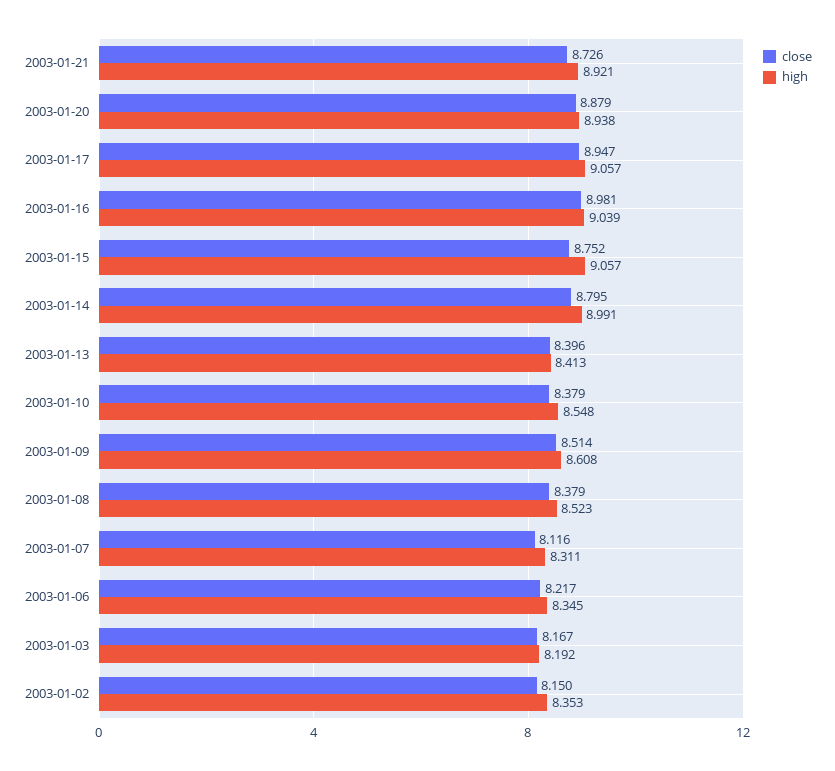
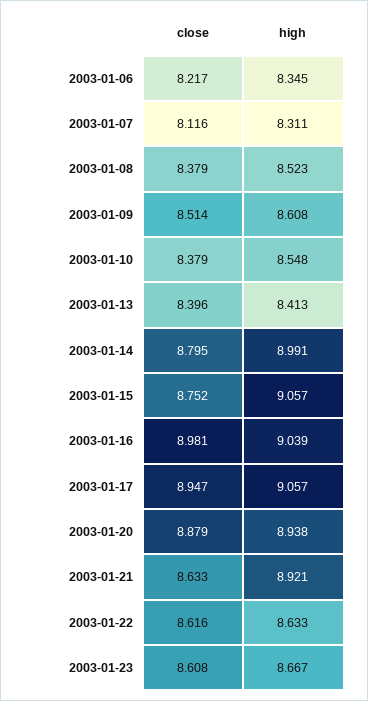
close, 2003-01-21: 8.726 -> 8.633
close, 2003-01-03: 8.167 -> none
high, 2003-01-03: 8.192 -> none
close, 2003-01-02: 8.15 -> none
high, 2003-01-02: 8.353 -> none
close, 2003-01-22: none -> 8.616
high, 2003-01-22: none -> 8.633
close, 2003-01-23: none -> 8.608
high, 2003-01-23: none -> 8.667

